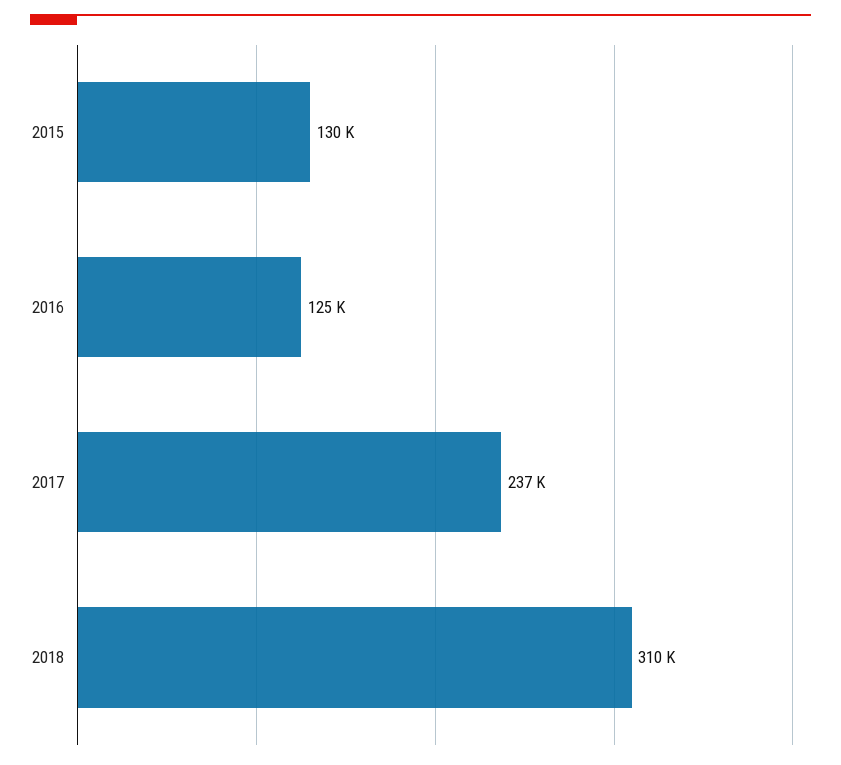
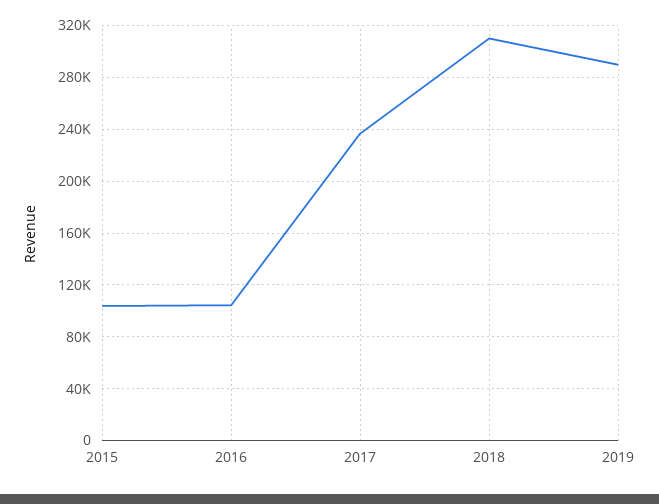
2015: 130000 -> 105000
2016: 125000 -> 105000
2019: none -> 290000

